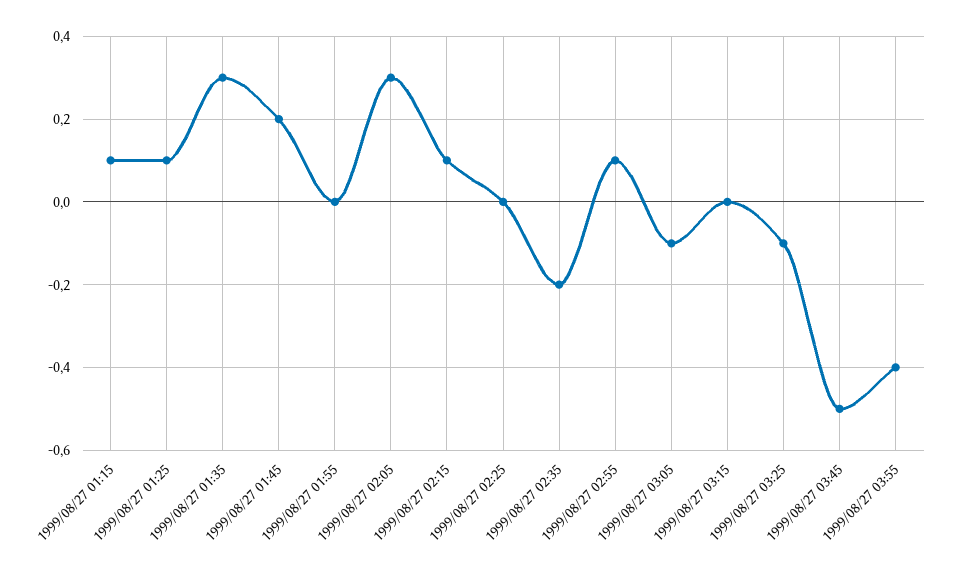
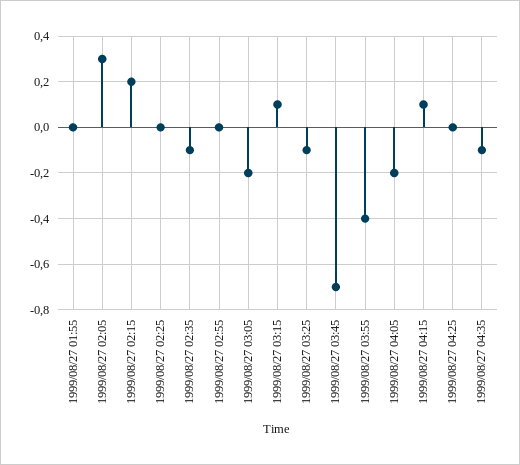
1999/08/27 01:15: 0.1 -> none
1999/08/27 01:25: 0.1 -> none
1999/08/27 01:35: 0.3 -> none
1999/08/27 01:45: 0.2 -> none
1999/08/27 02:15: 0.1 -> 0.2
1999/08/27 02:35: -0.2 -> -0.1
1999/08/27 02:55: 0.1 -> 0
1999/08/27 03:05: -0.1 -> -0.2
1999/08/27 03:15: 0 -> 0.1
1999/08/27 03:45: -0.5 -> -0.7
1999/08/27 04:05: none -> -0.2
1999/08/27 04:15: none -> 0.1
1999/08/27 04:25: none -> 0
1999/08/27 04:35: none -> -0.1

